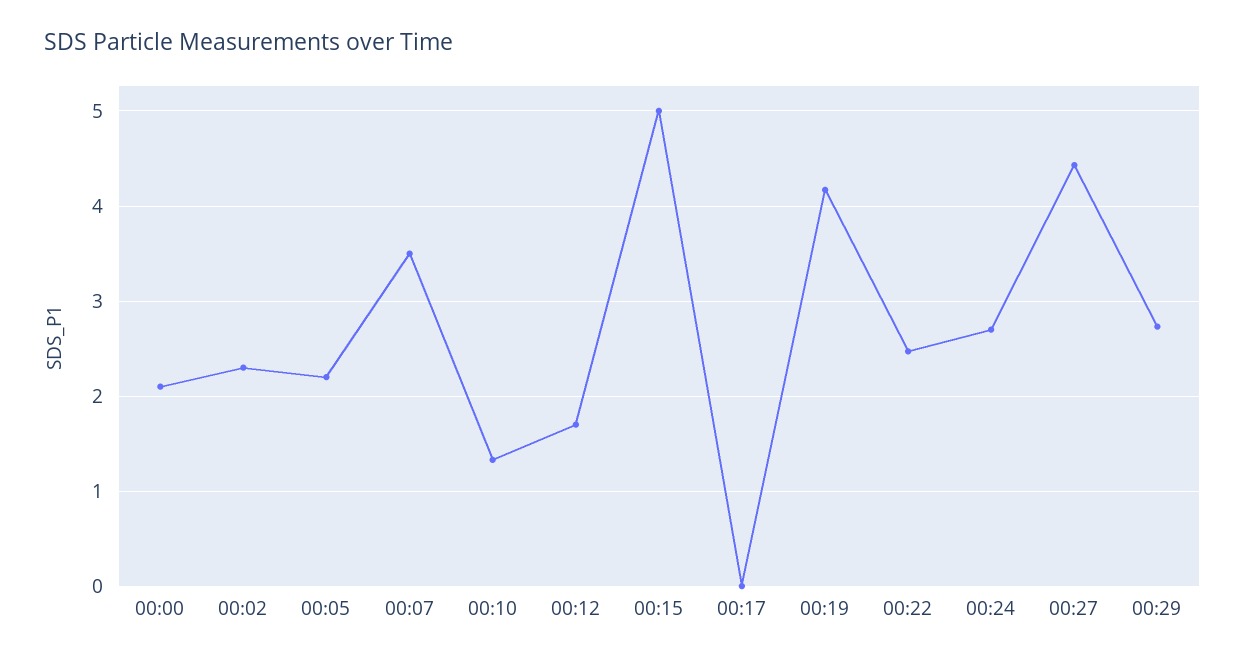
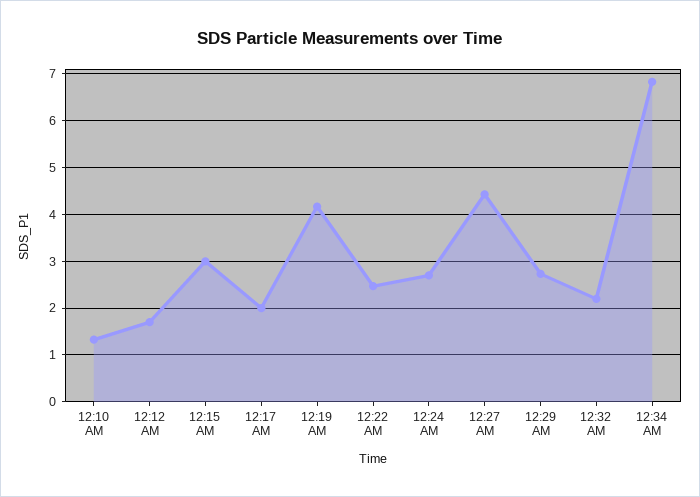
00:00: 2.1 -> none
00:02: 2.3 -> none
00:05: 2.2 -> none
00:07: 3.5 -> none
00:15: 5 -> 3
00:17: 0 -> 2
12:32 AM: none -> 2.2
12:34 AM: none -> 6.8

